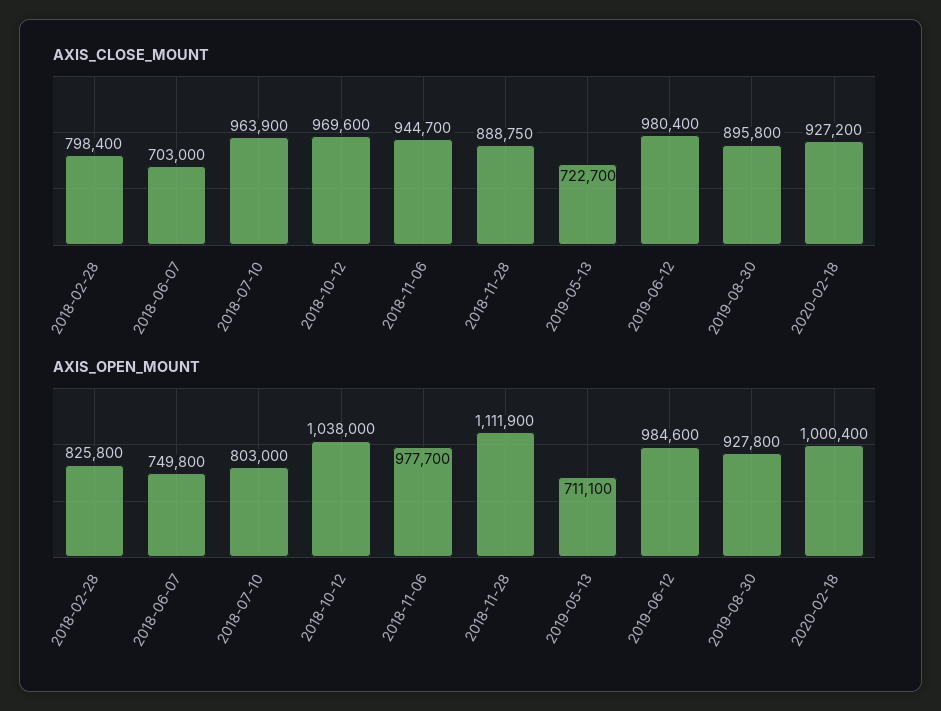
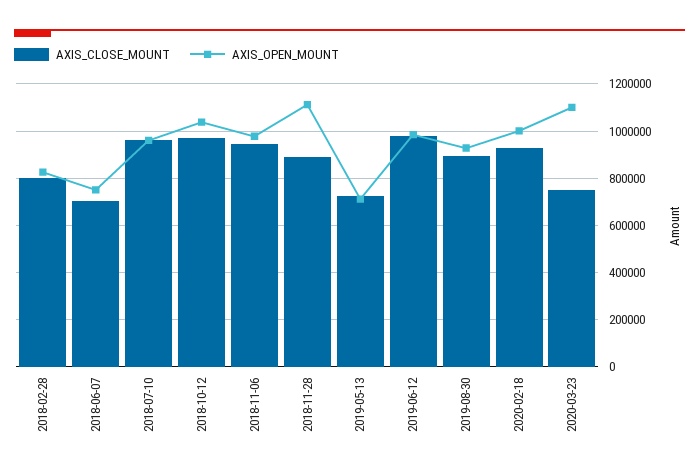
AXIS_OPEN_MOUNT, 2018-07-10: 803000 -> 950000
AXIS_CLOSE_MOUNT, 2020-03-23: none -> 750000
AXIS_OPEN_MOUNT, 2020-03-23: none -> 1100000

